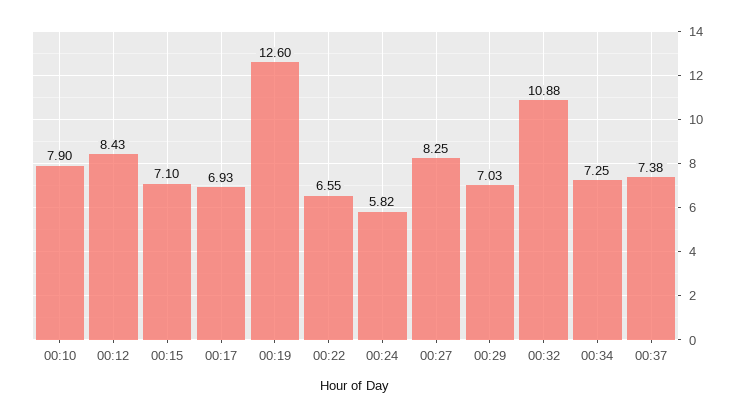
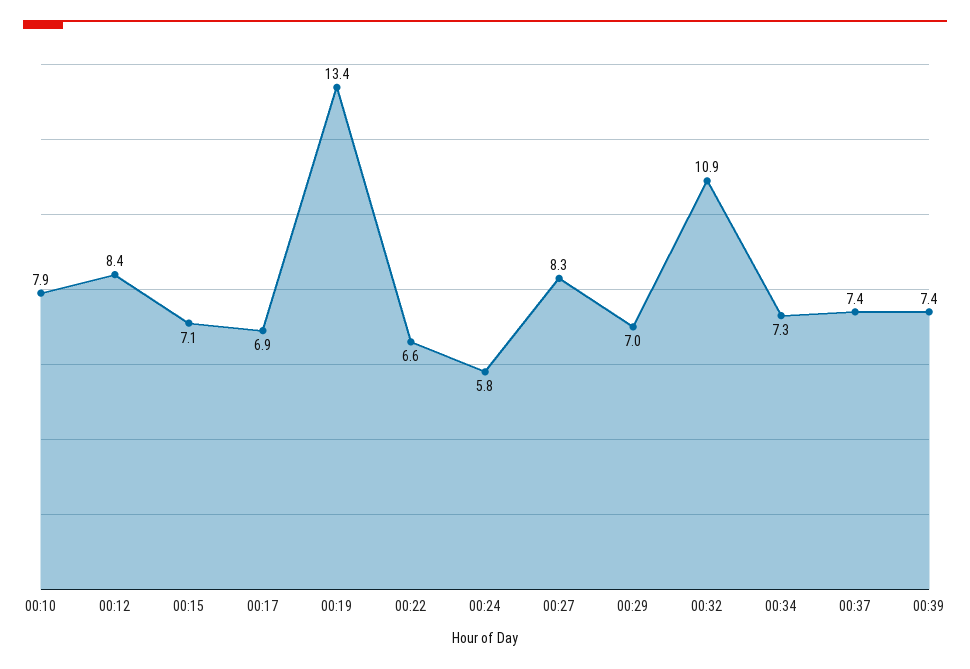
00:19: 12.6 -> 13.4
00:39: none -> 7.4

